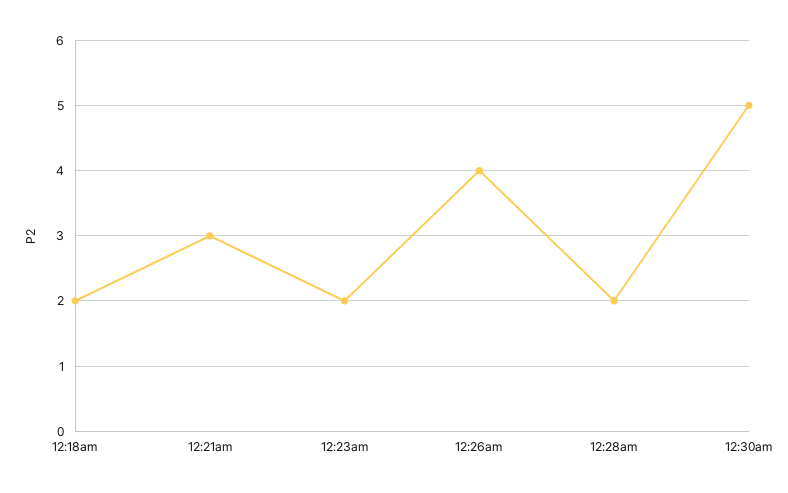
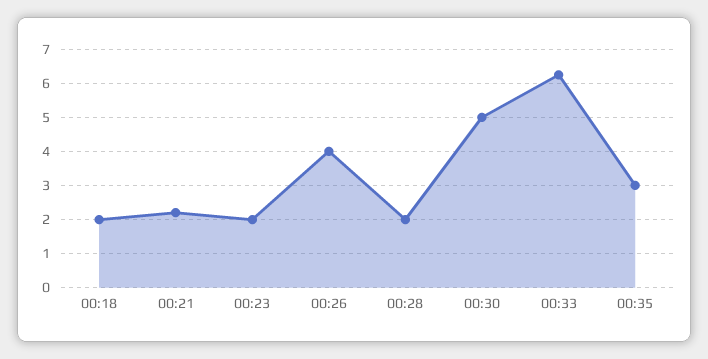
12:21am: 3 -> 2.2
00:33: none -> 6.2
00:35: none -> 3

